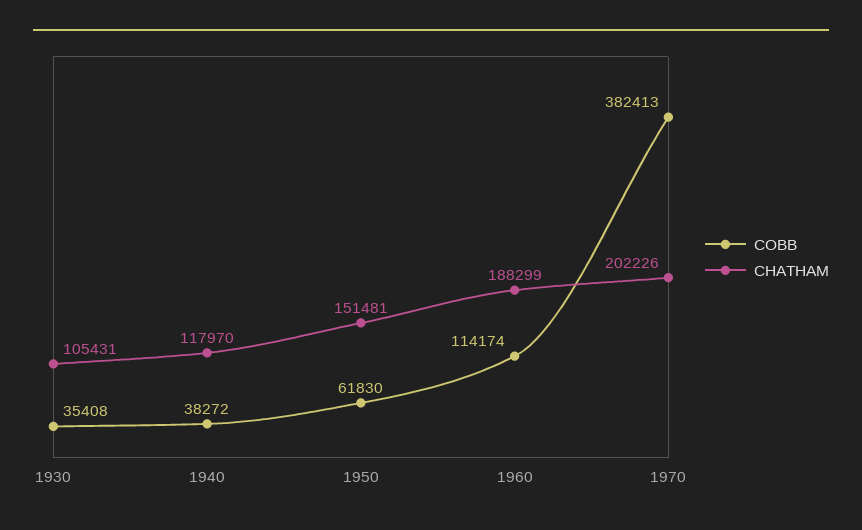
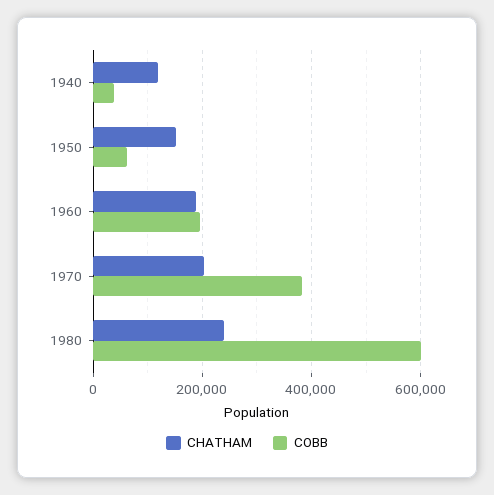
COBB, 1930: 35408 -> none
CHATHAM, 1930: 105431 -> none
COBB, 1960: 114174 -> 200000
CHATHAM, 1980: none -> 240000
COBB, 1980: none -> 600000

